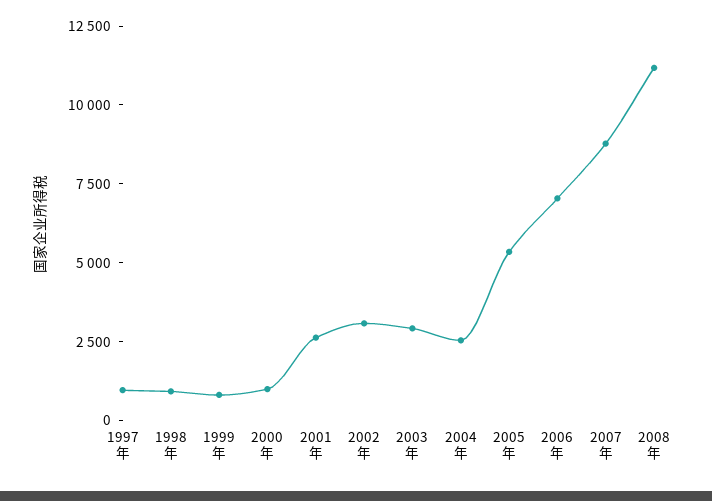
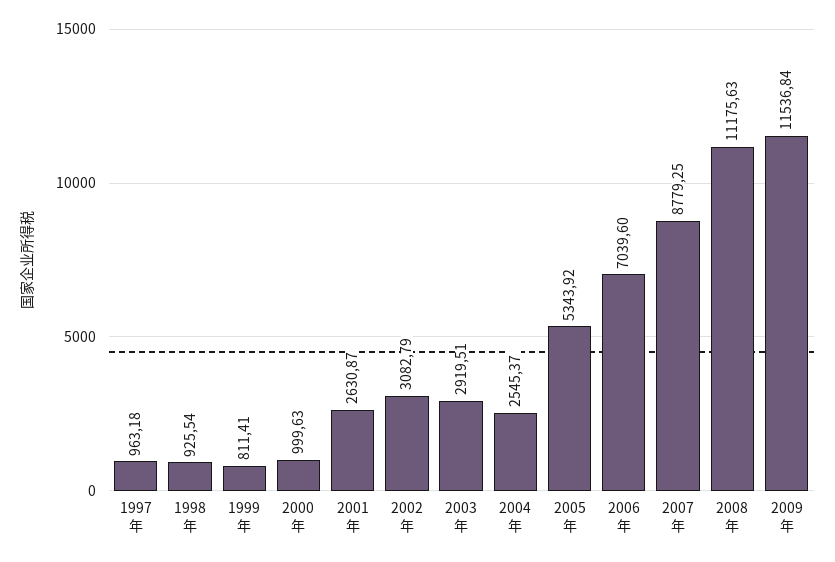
2009年: none -> 11536.84

